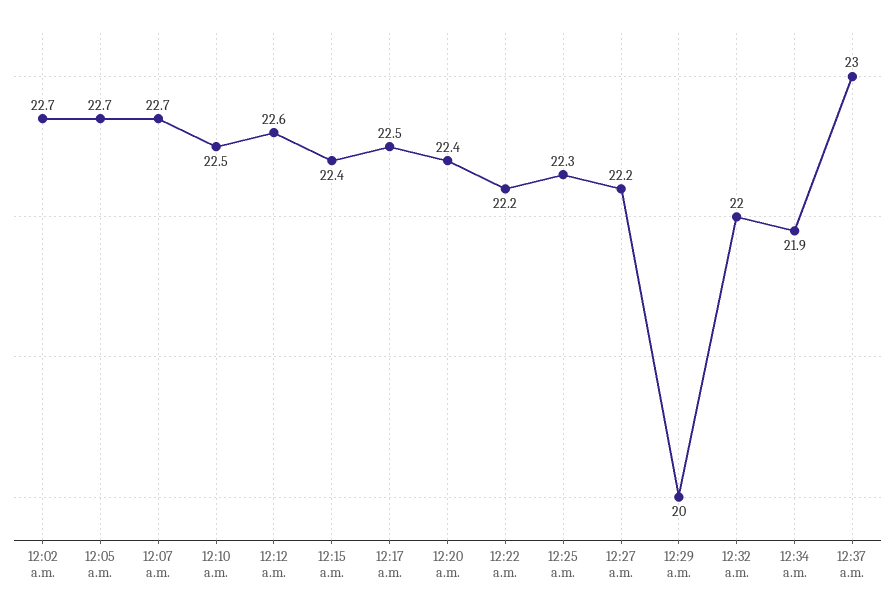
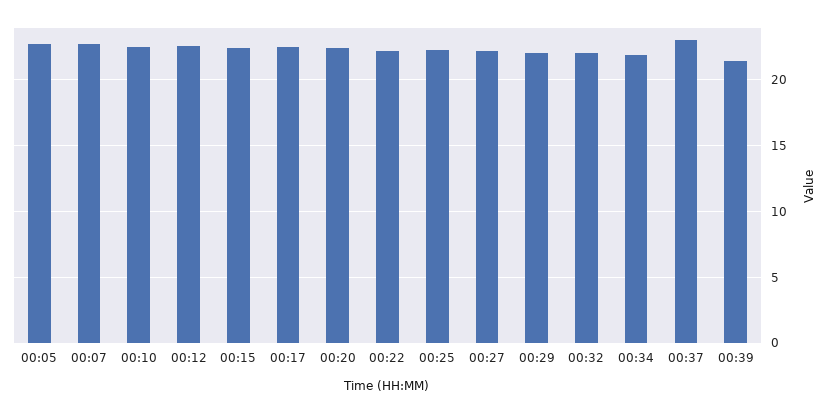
12:02 a.m.: 22.7 -> none
12:29 a.m.: 20 -> 22
00:39: none -> 21.5

